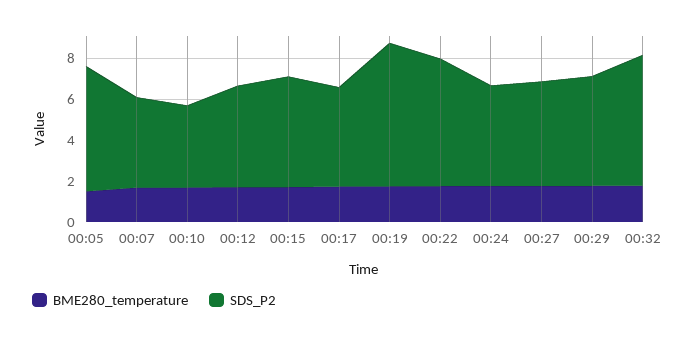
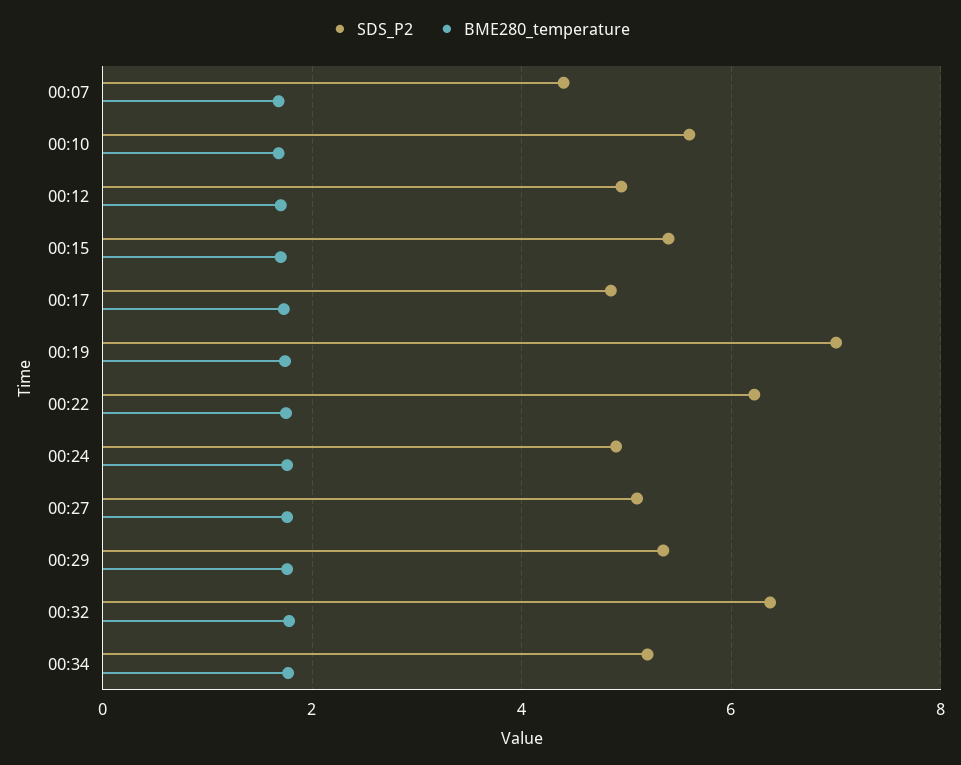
BME280_temperature, 00:05: 1.5 -> none
SDS_P2, 00:05: 6 -> none
SDS_P2, 00:10: 4 -> 5.6
SDS_P2, 00:34: none -> 5.2
BME280_temperature, 00:34: none -> 1.8

